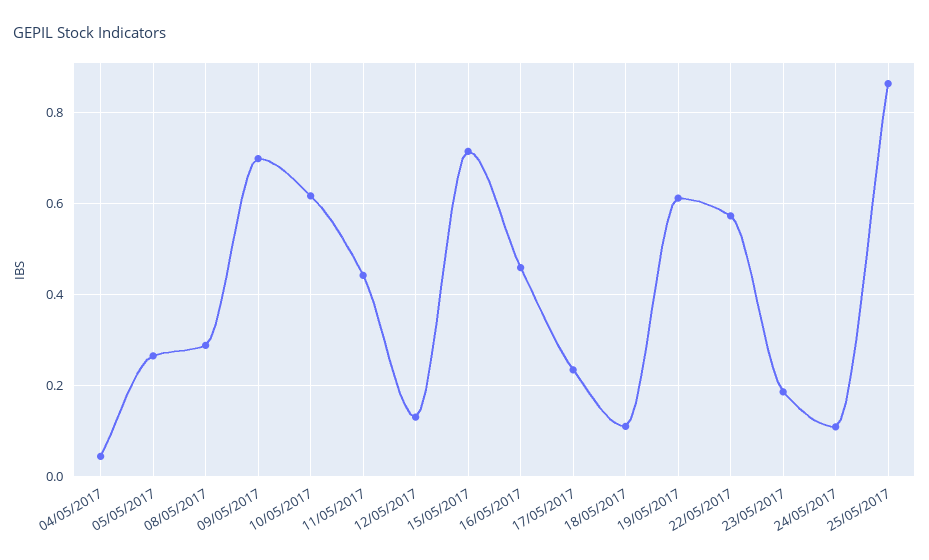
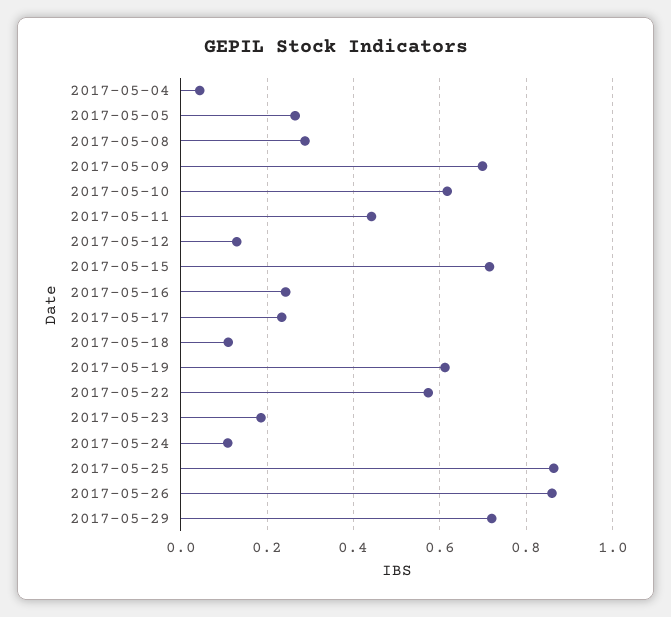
16/05/2017: 0.46 -> 0.24
2017-05-26: none -> 0.86
2017-05-29: none -> 0.72

